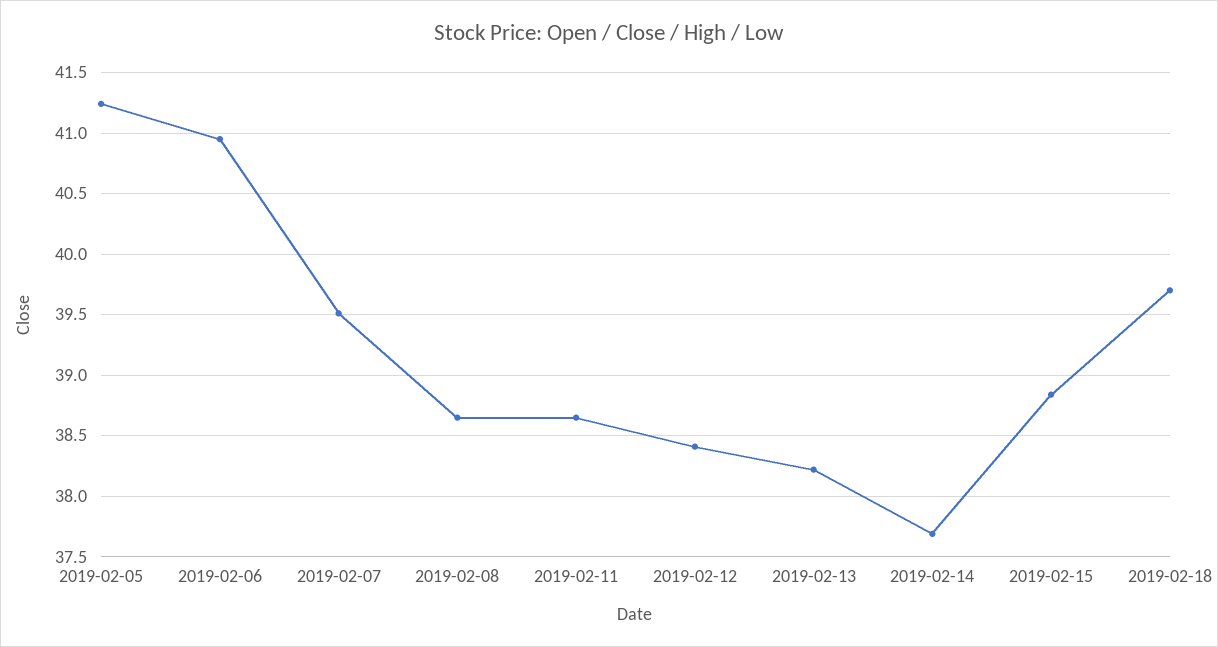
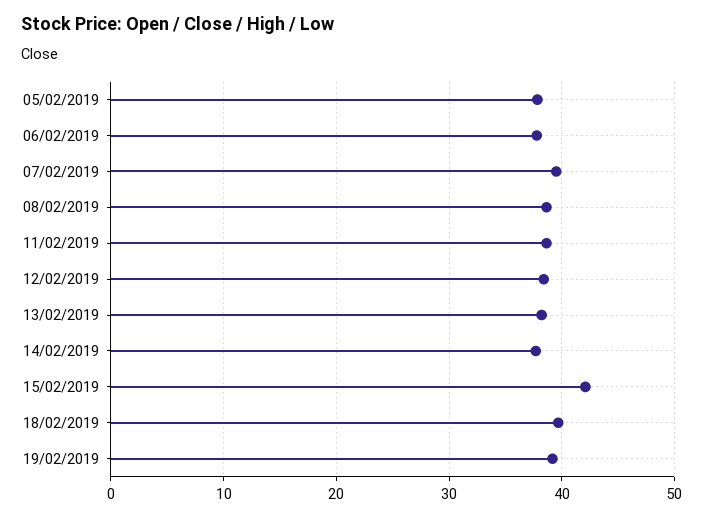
2019-02-05: 41.25 -> 38
2019-02-06: 40.95 -> 38
2019-02-15: 38.85 -> 42
19/02/2019: none -> 39

